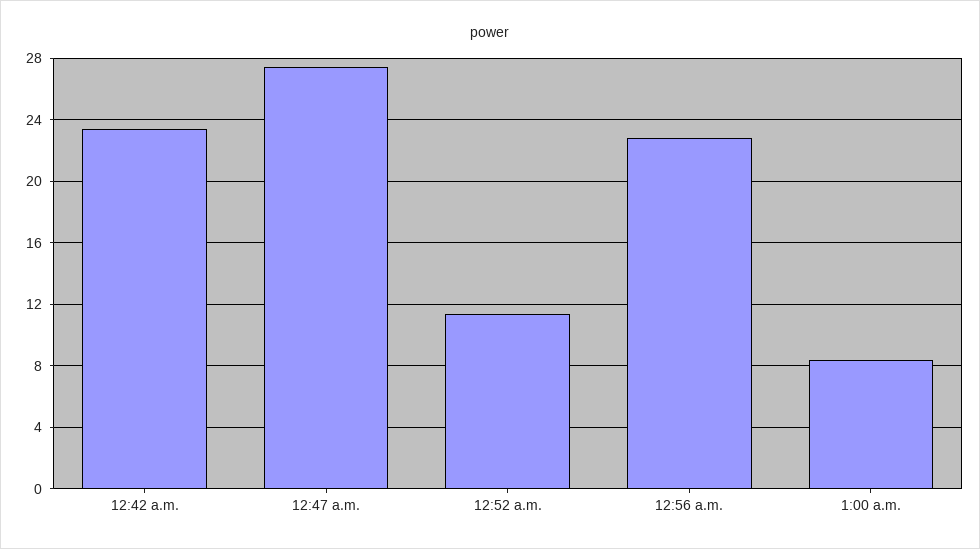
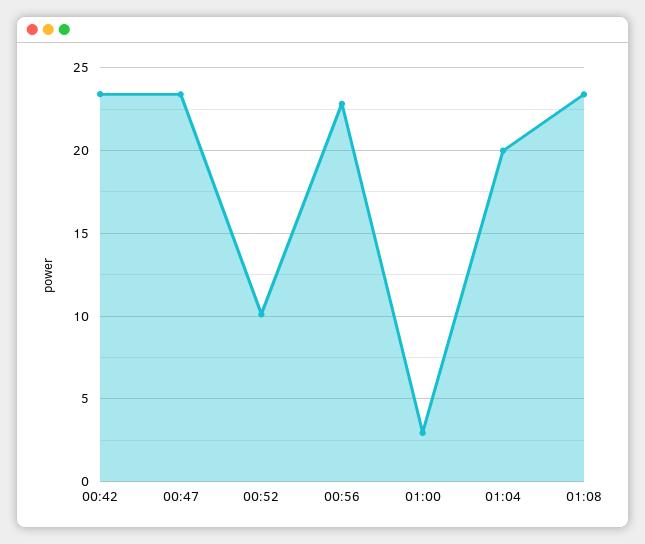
12:47 a.m.: 27.5 -> 23.5
12:52 a.m.: 11.5 -> 10
1:00 a.m.: 8.5 -> 3
01:04: none -> 20
01:08: none -> 23.5

